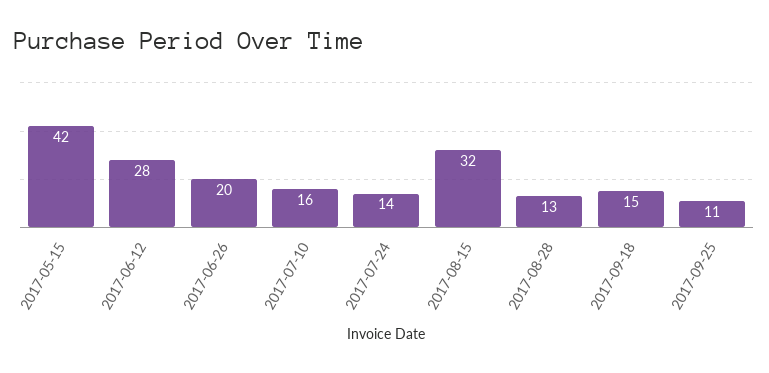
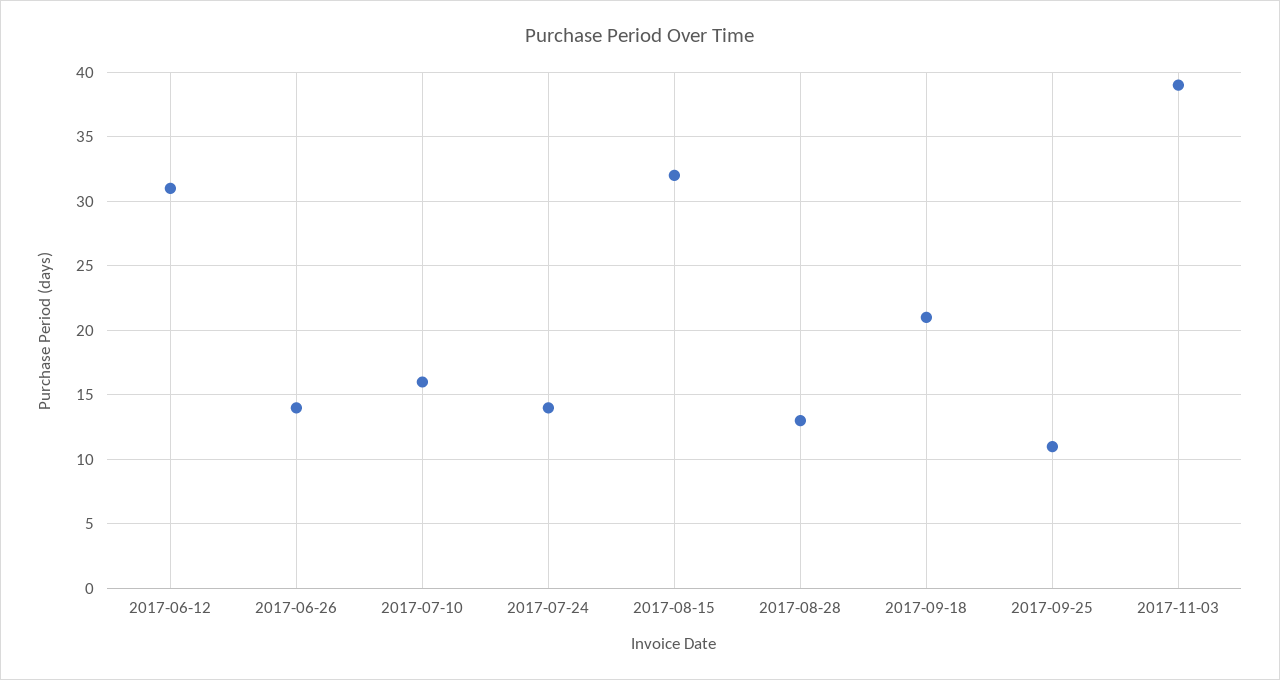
2017-05-15: 42 -> none
2017-06-12: 28 -> 31
2017-06-26: 20 -> 14
2017-09-18: 15 -> 21
2017-11-03: none -> 39

